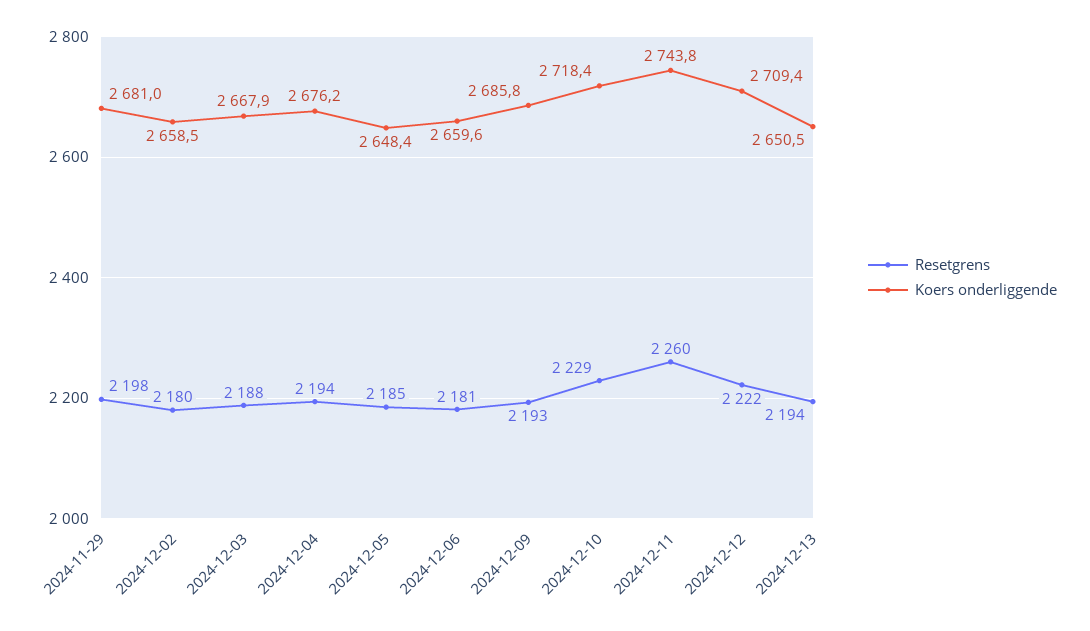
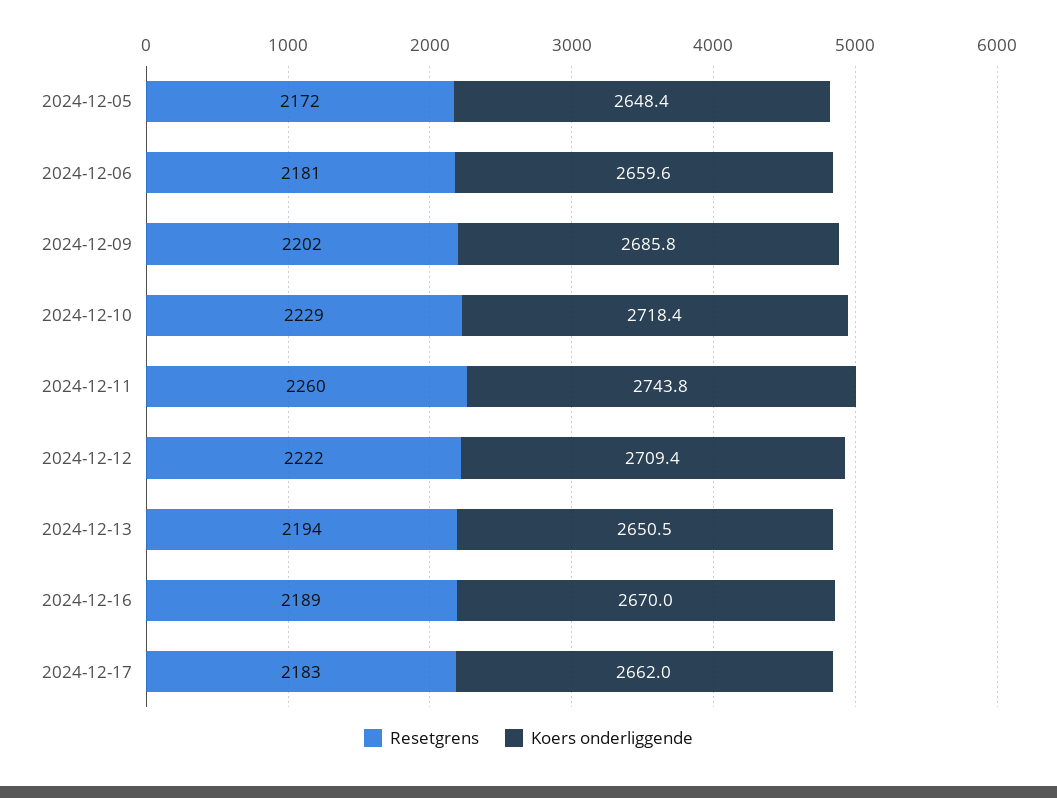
Resetgrens, 2024-11-29: 2198 -> none
Koers onderliggende, 2024-11-29: 2681 -> none
Resetgrens, 2024-12-02: 2180 -> none
Koers onderliggende, 2024-12-02: 2658.5 -> none
Resetgrens, 2024-12-03: 2188 -> none
Koers onderliggende, 2024-12-03: 2667.9 -> none
Resetgrens, 2024-12-04: 2194 -> none
Koers onderliggende, 2024-12-04: 2676.2 -> none
Resetgrens, 2024-12-05: 2185 -> 2172
Resetgrens, 2024-12-09: 2193 -> 2202
Resetgrens, 2024-12-16: none -> 2189
Koers onderliggende, 2024-12-16: none -> 2670
Resetgrens, 2024-12-17: none -> 2183
Koers onderliggende, 2024-12-17: none -> 2662

